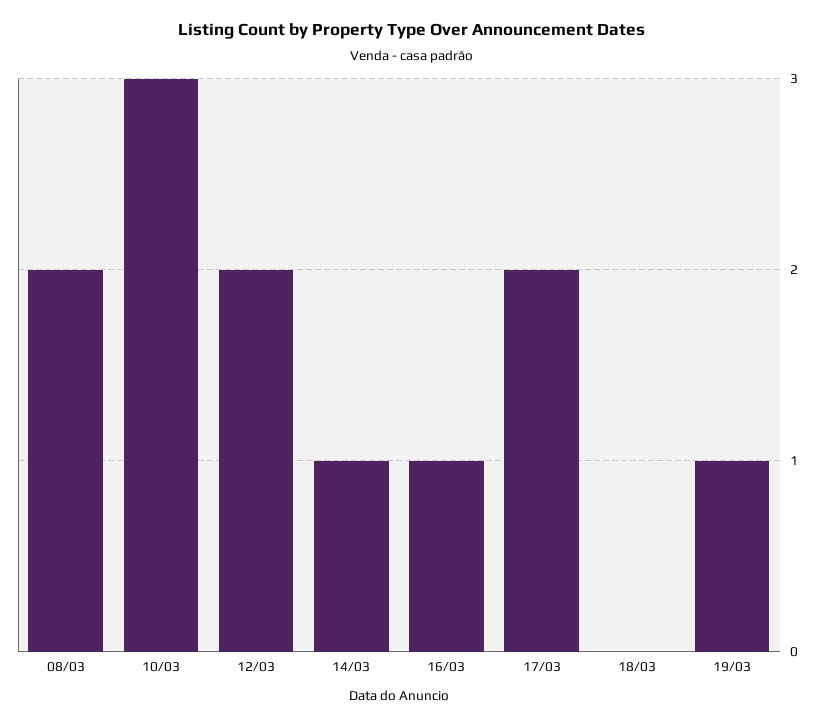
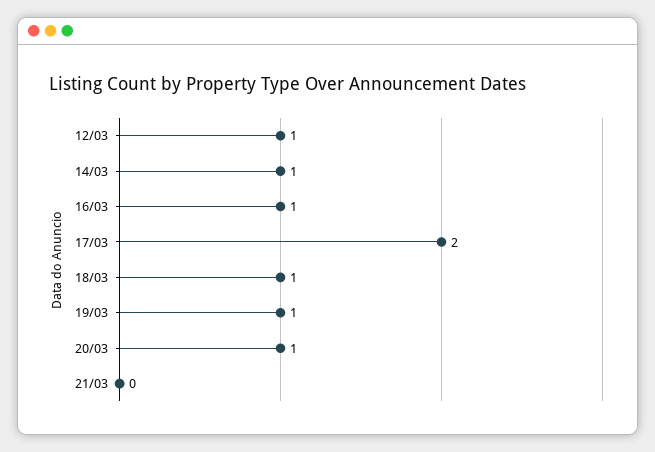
08/03: 2 -> none
10/03: 3 -> none
12/03: 2 -> 1
18/03: 0 -> 1
20/03: none -> 1
21/03: none -> 0

